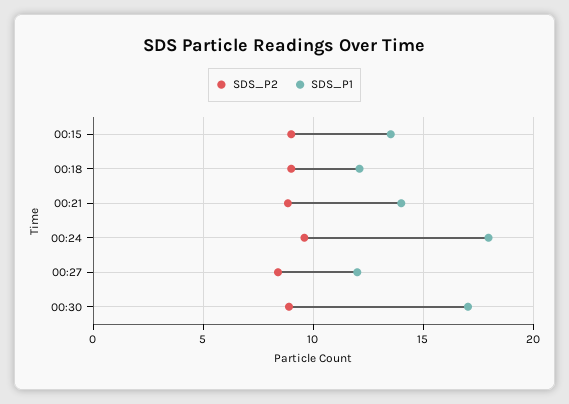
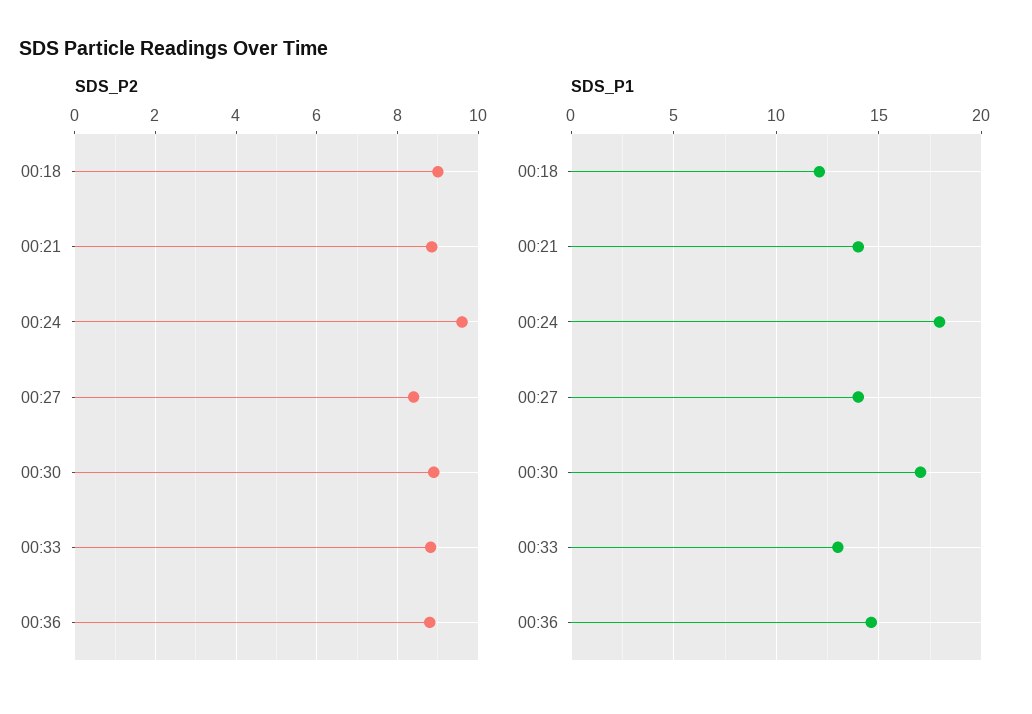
SDS_P2, 00:15: 9 -> none
SDS_P1, 00:15: 13.5 -> none
SDS_P1, 00:27: 12 -> 14
SDS_P2, 00:33: none -> 8.8
SDS_P2, 00:36: none -> 8.8
SDS_P1, 00:33: none -> 13
SDS_P1, 00:36: none -> 14.5

